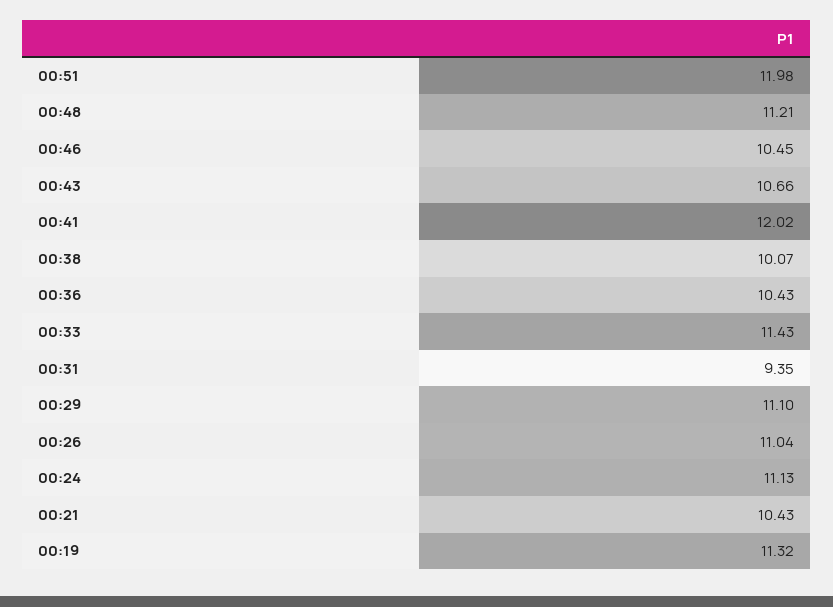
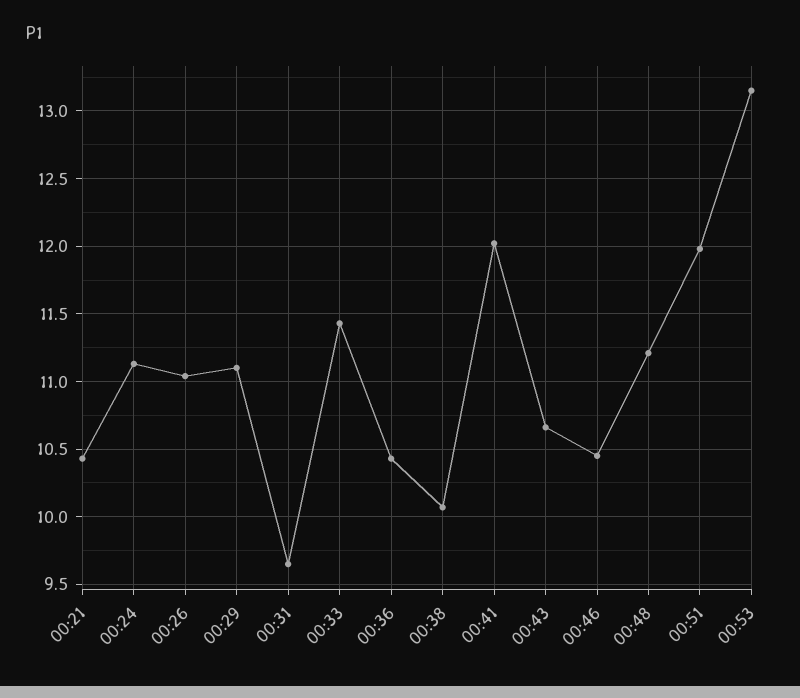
00:31: 9.35 -> 9.65
00:19: 11.32 -> none
00:53: none -> 13.15

